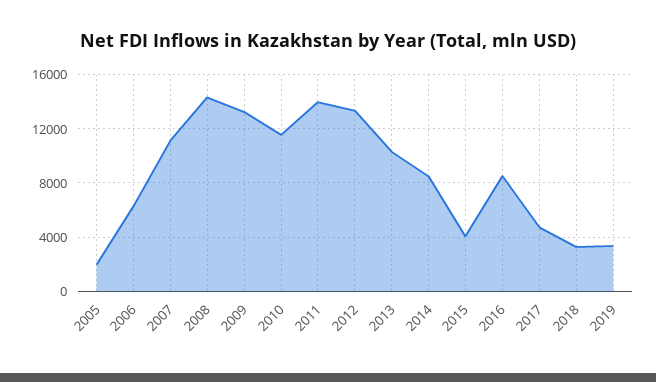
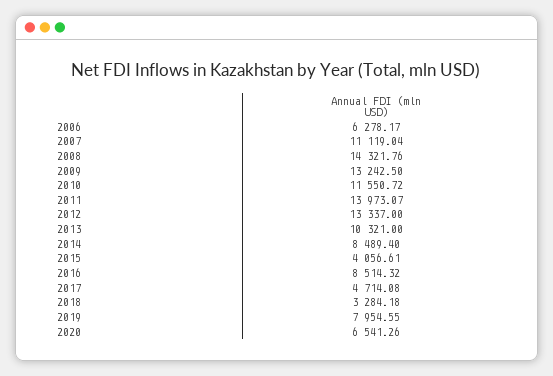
2005: 2000 -> none
2019: 3500 -> 7954.55
2020: none -> 6541.26

